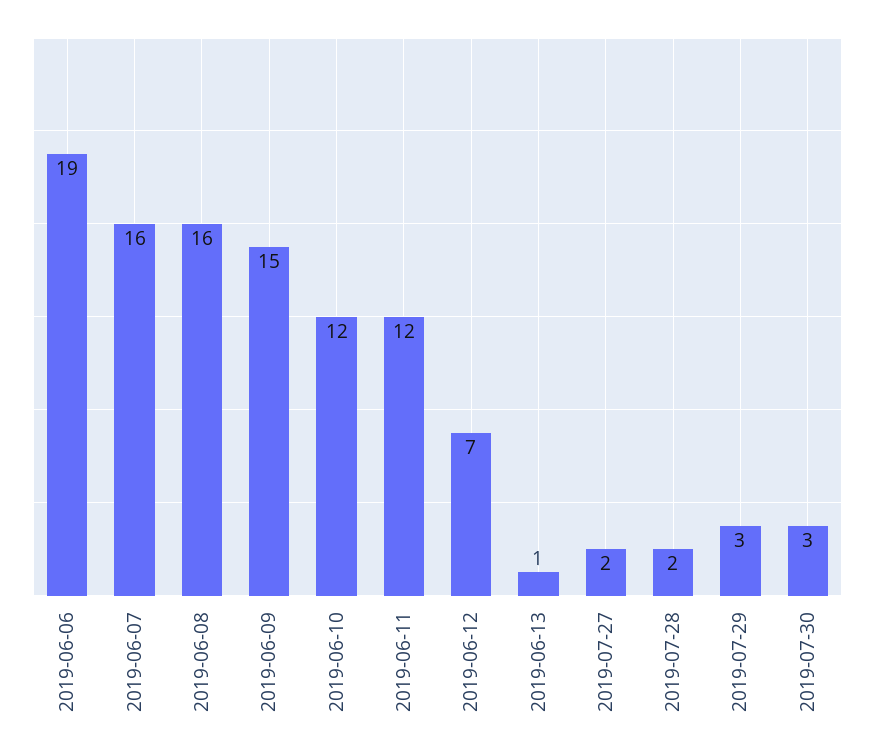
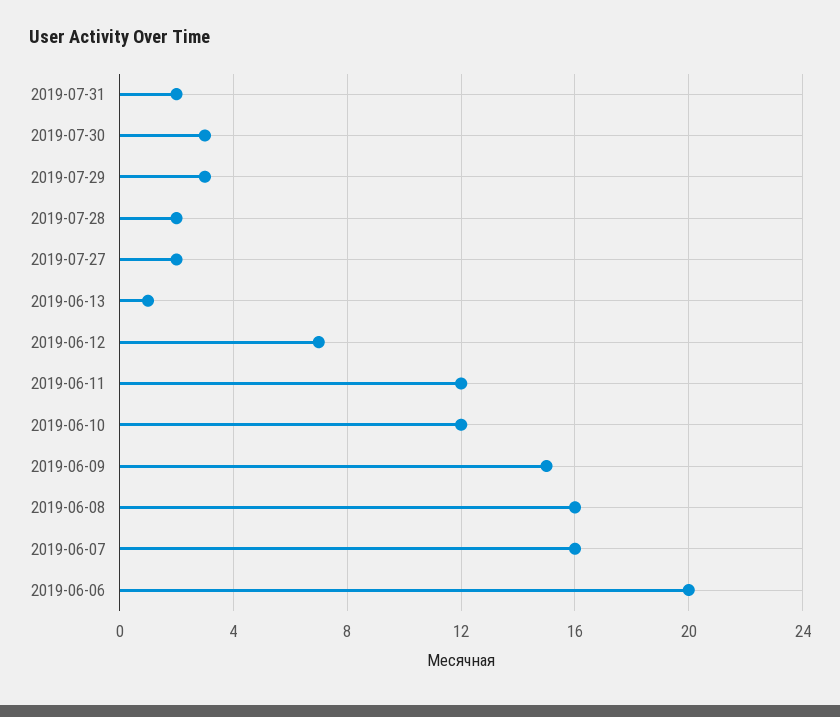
2019-06-06: 19 -> 20
2019-07-31: none -> 2

